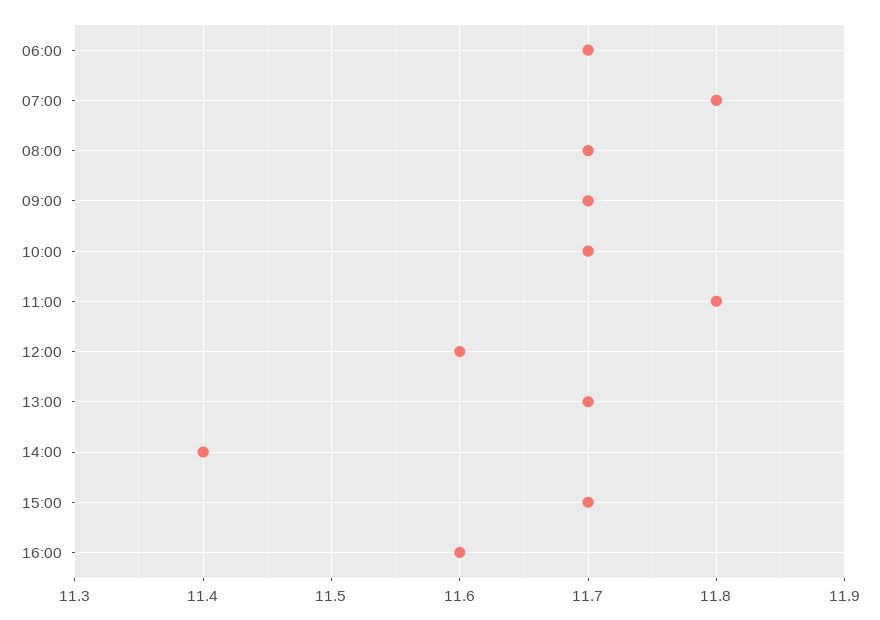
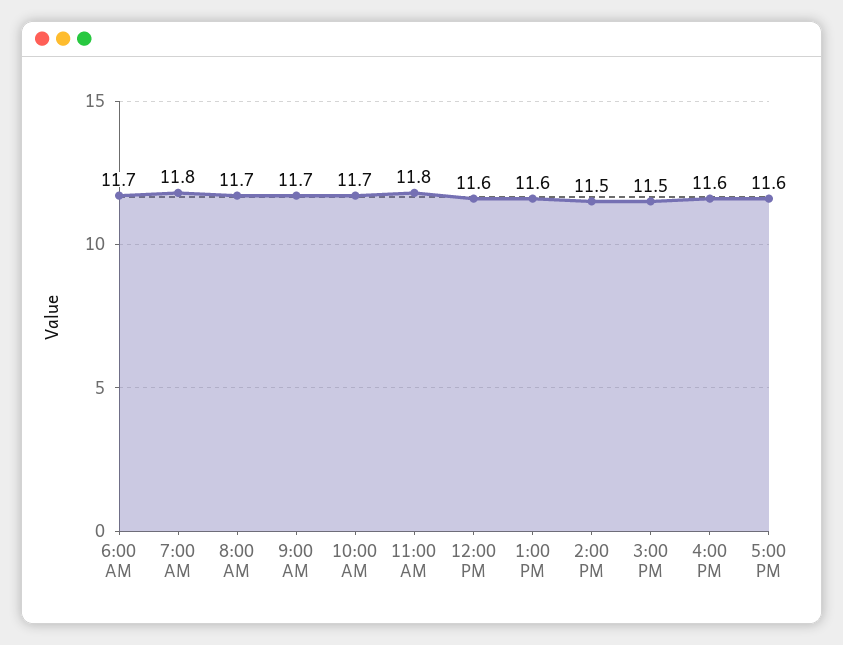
13:00: 11.7 -> 11.6
14:00: 11.4 -> 11.5
15:00: 11.7 -> 11.5
5:00 PM: none -> 11.6

